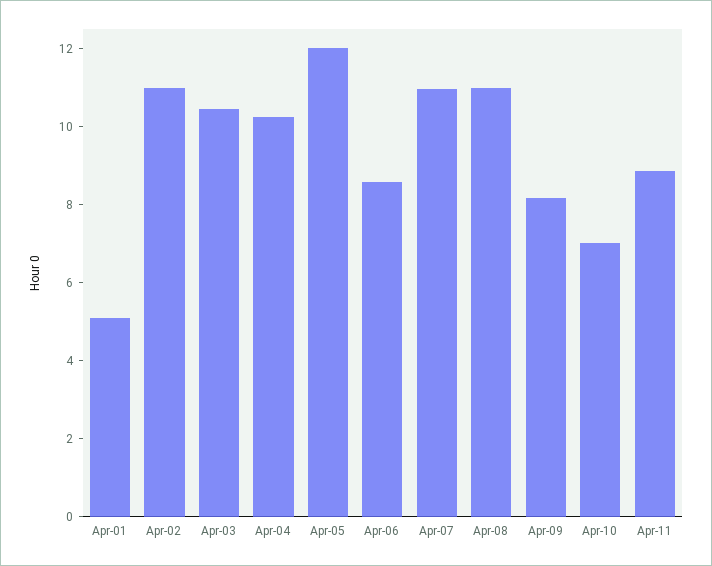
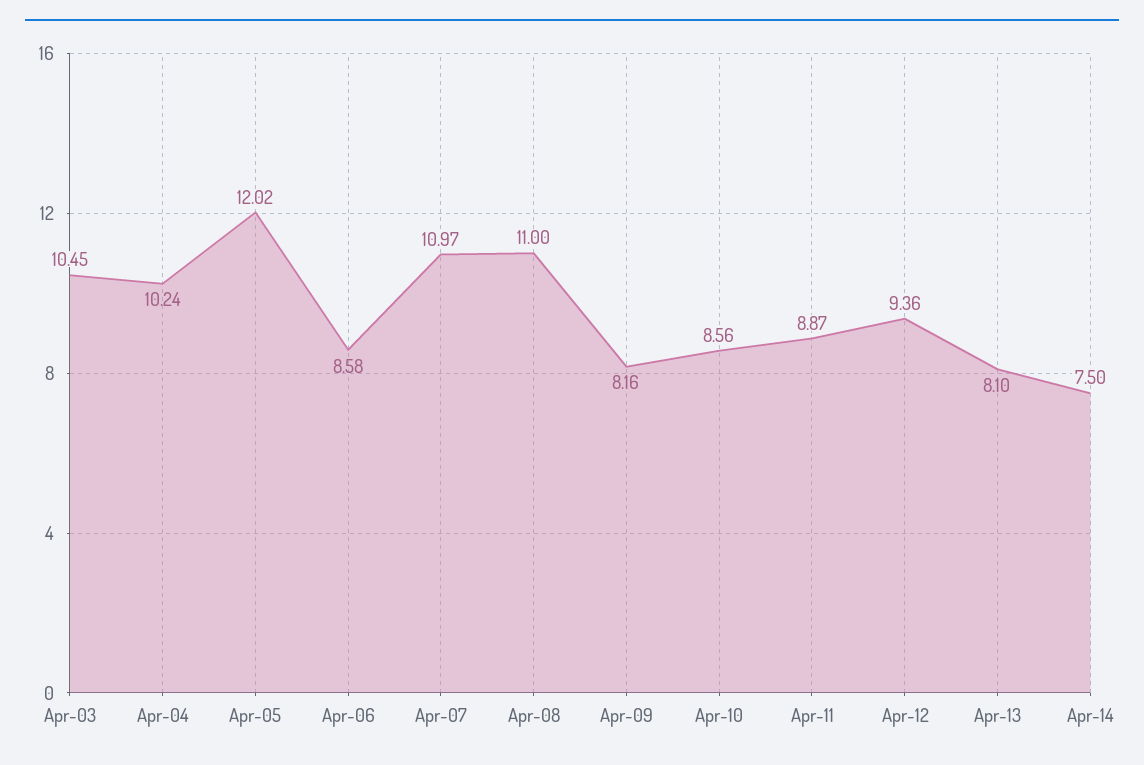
Apr-01: 5 -> none
Apr-02: 11 -> none
Apr-10: 7 -> 8.56
Apr-12: none -> 9.36
Apr-13: none -> 8.1
Apr-14: none -> 7.5

